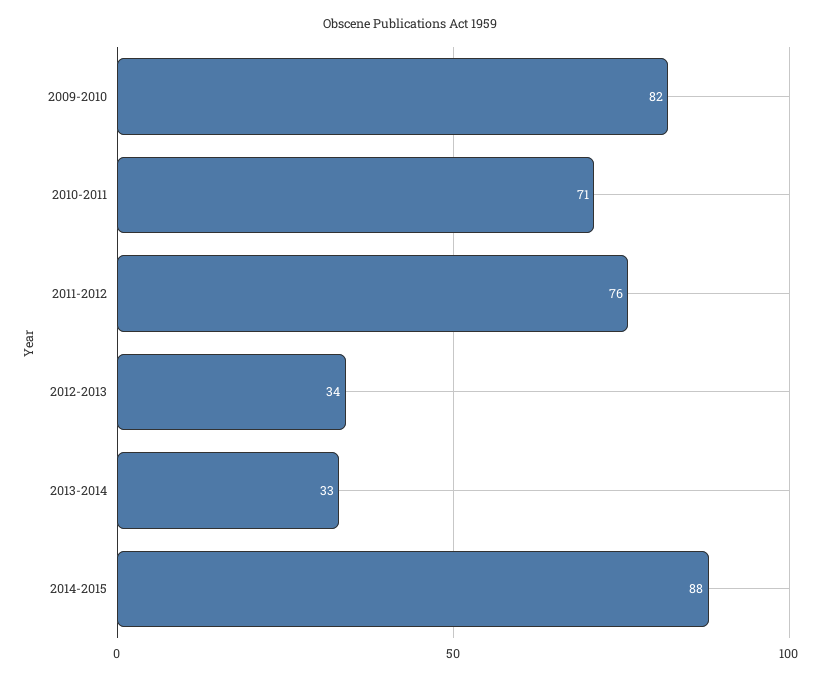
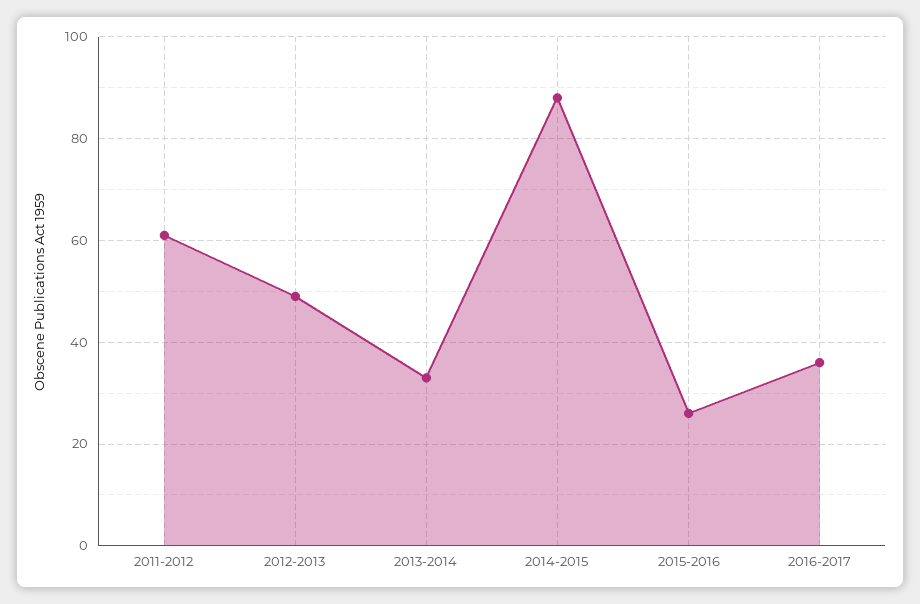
2009-2010: 82 -> none
2010-2011: 71 -> none
2011-2012: 76 -> 60
2012-2013: 34 -> 50
2015-2016: none -> 25
2016-2017: none -> 35

